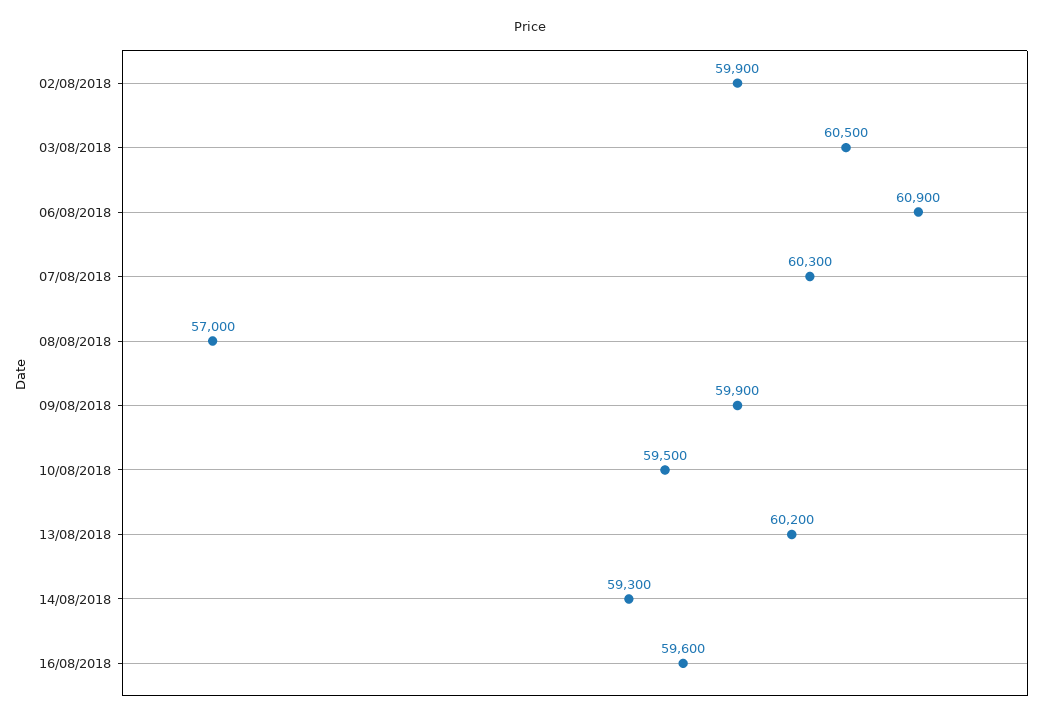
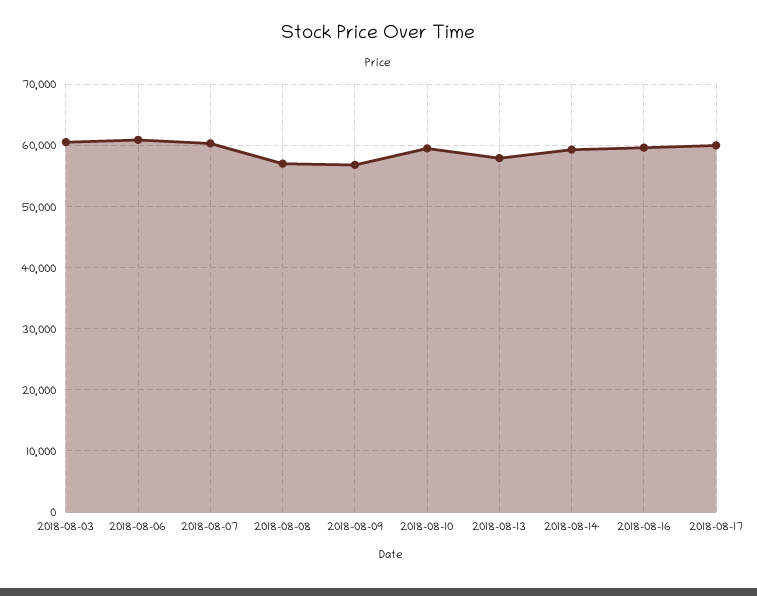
02/08/2018: 59900 -> none
09/08/2018: 59900 -> 57000
13/08/2018: 60200 -> 58000
2018-08-17: none -> 60000

